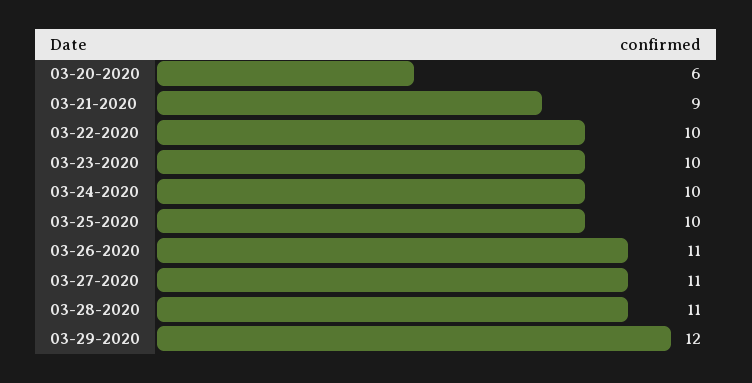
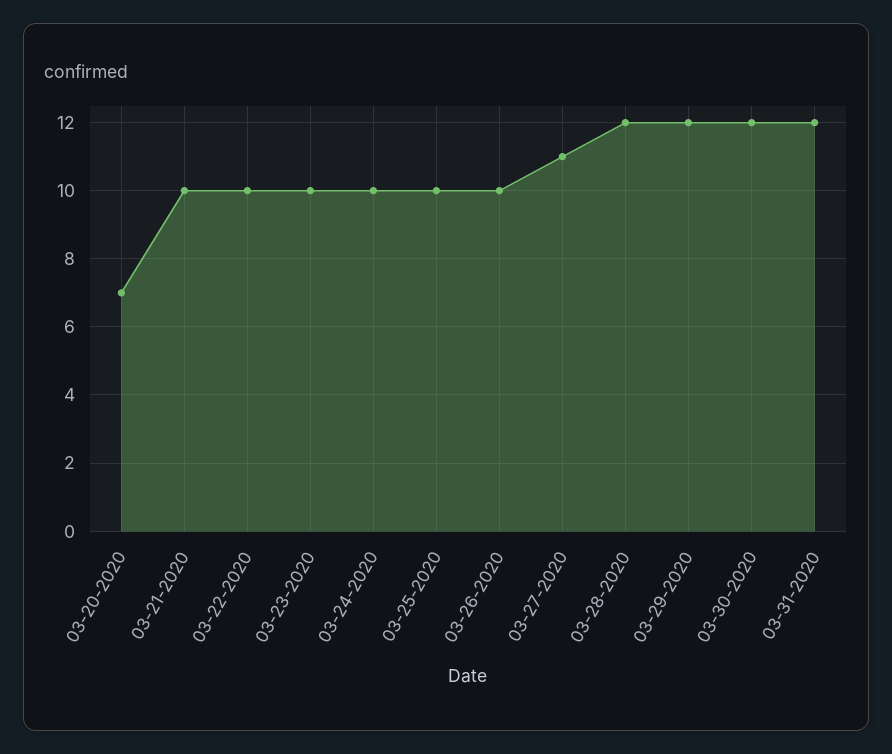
03-20-2020: 6 -> 7
03-21-2020: 9 -> 10
03-26-2020: 11 -> 10
03-28-2020: 11 -> 12
03-30-2020: none -> 12
03-31-2020: none -> 12

